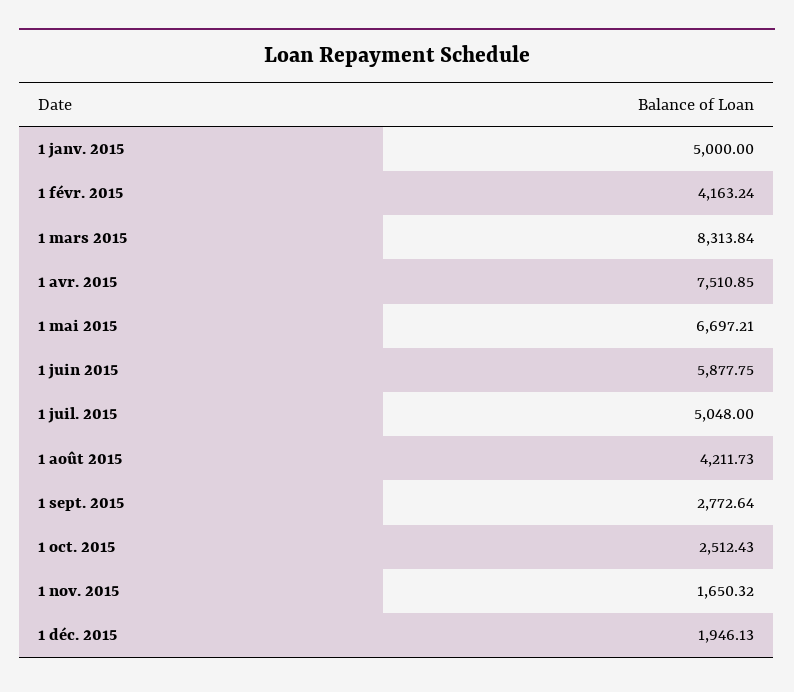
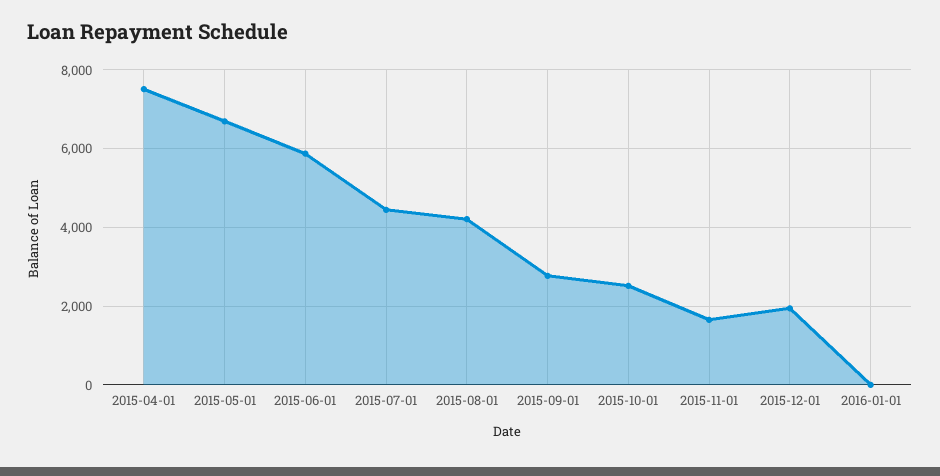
1 janv. 2015: 5000 -> none
1 févr. 2015: 4163.24 -> none
1 mars 2015: 8313.84 -> none
1 juil. 2015: 5048 -> 4400
2016-01-01: none -> 0

